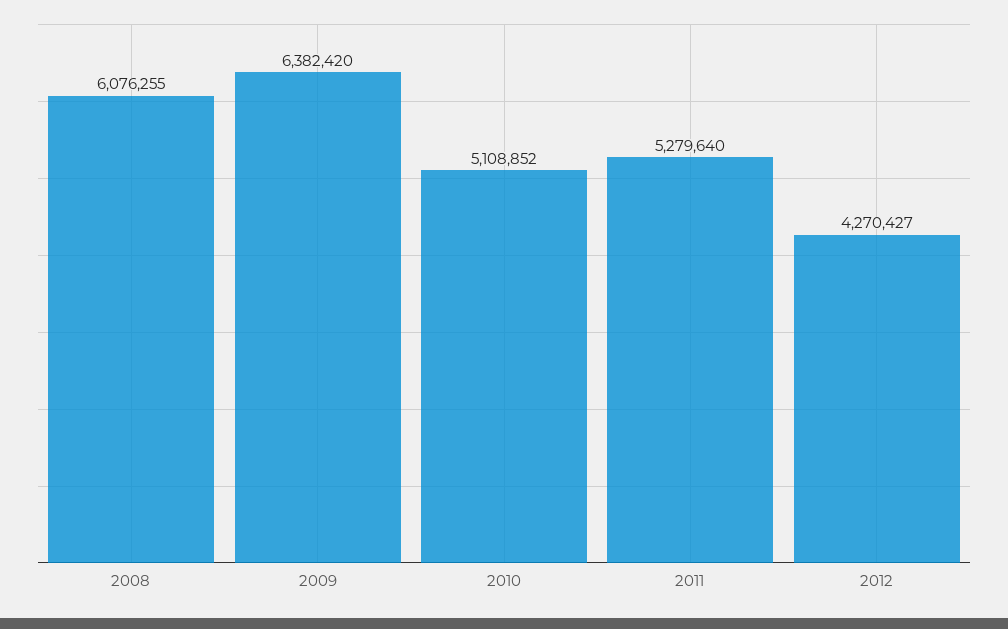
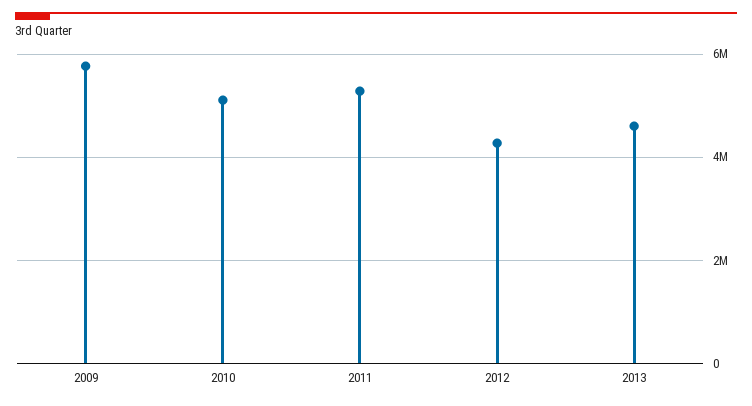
2008: 6076255 -> none
2009: 6382420 -> 5800000
2013: none -> 4600000

